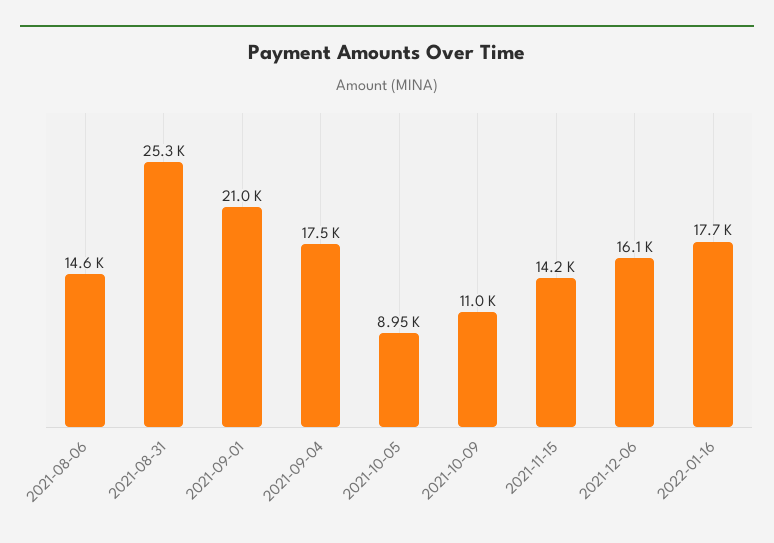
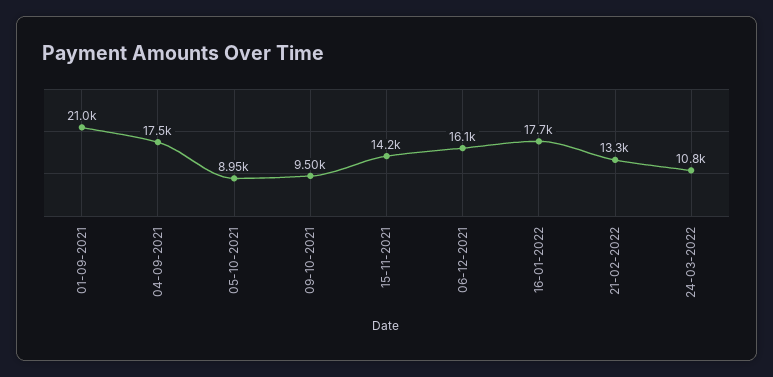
2021-08-06: 14600 -> none
2021-08-31: 25300 -> none
2021-10-09: 11000 -> 9500
21-02-2022: none -> 13300
24-03-2022: none -> 10800

